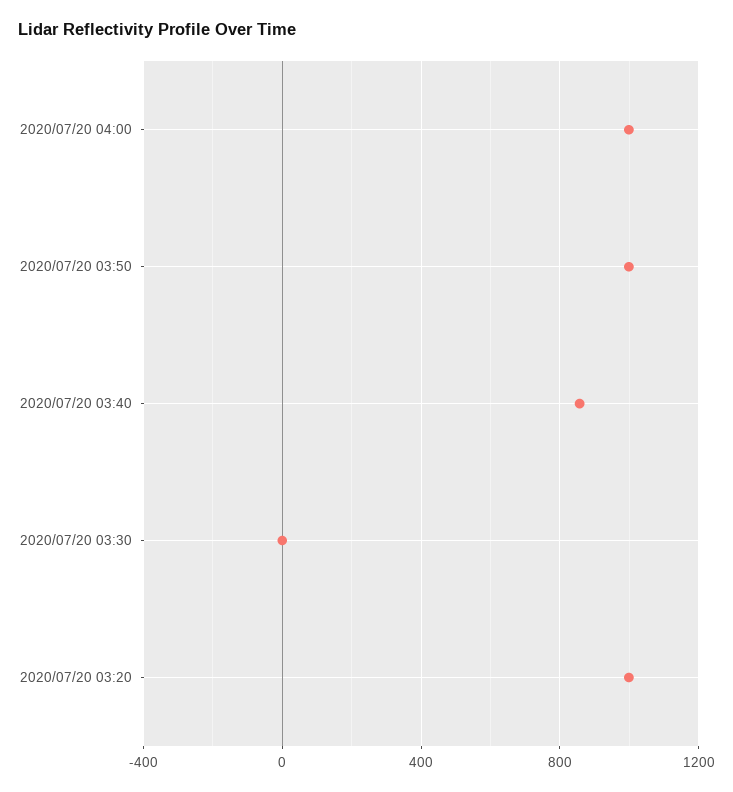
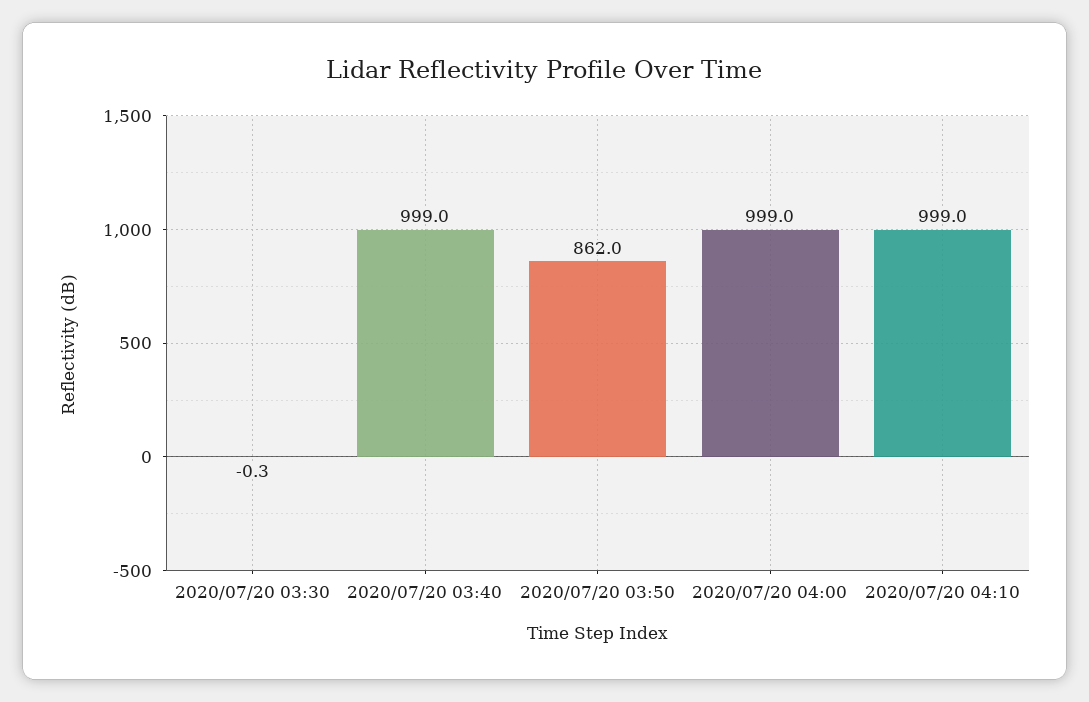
2020/07/20 03:50: 1000 -> 862
2020/07/20 03:40: 850 -> 999
2020/07/20 03:20: 1000 -> none
2020/07/20 04:10: none -> 999

